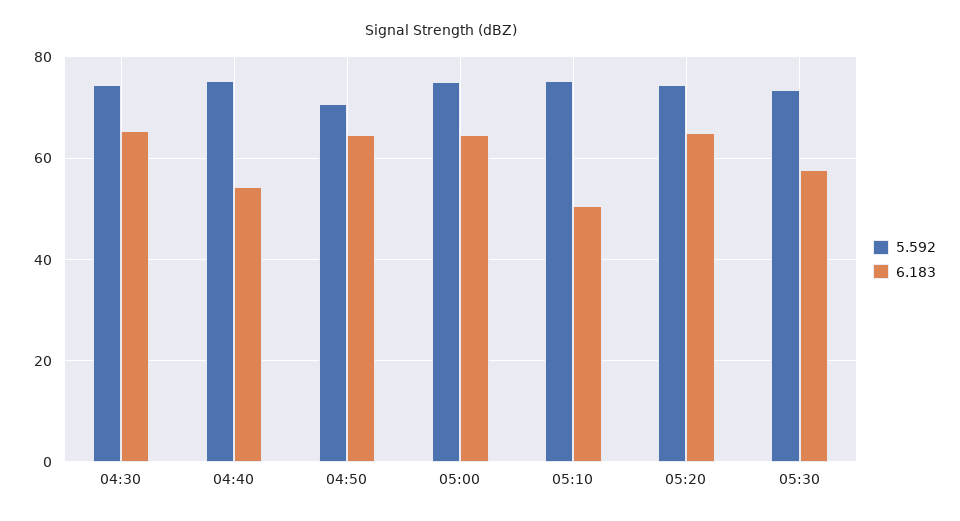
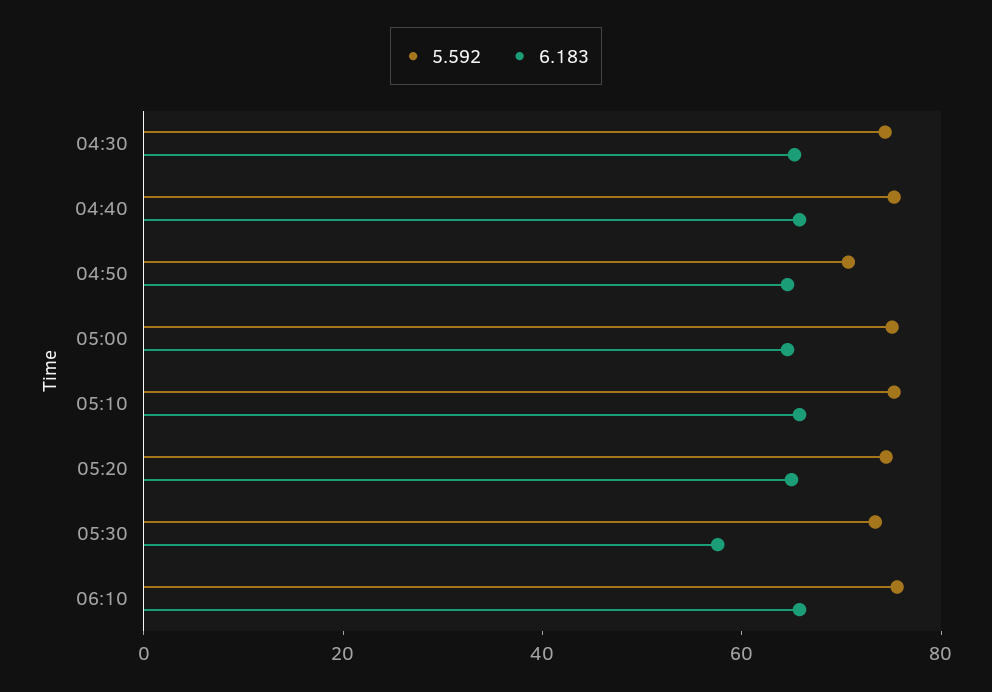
6.183, 04:40: 54 -> 65
6.183, 05:10: 50 -> 65
5.592, 06:10: none -> 75
6.183, 06:10: none -> 65

